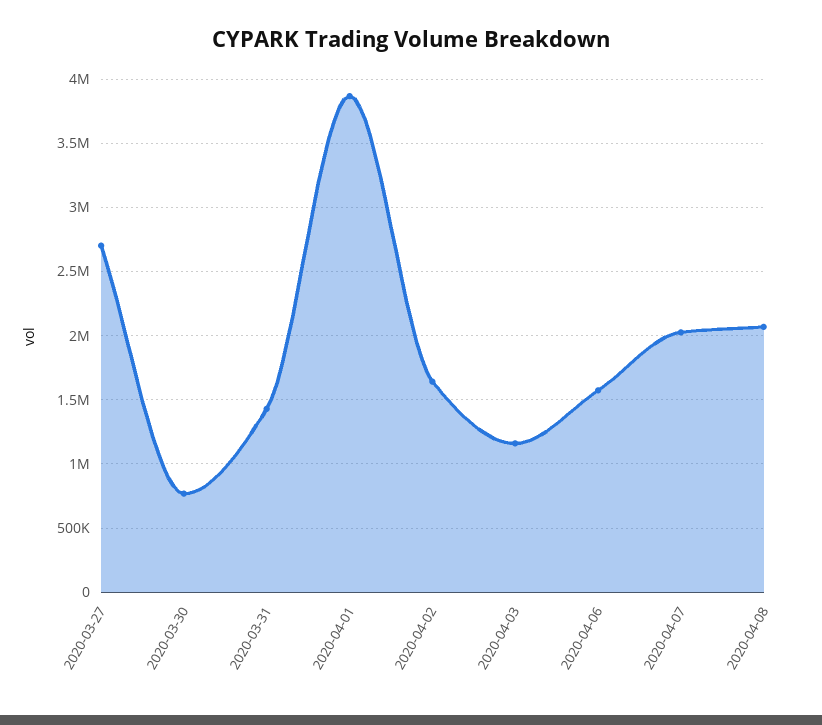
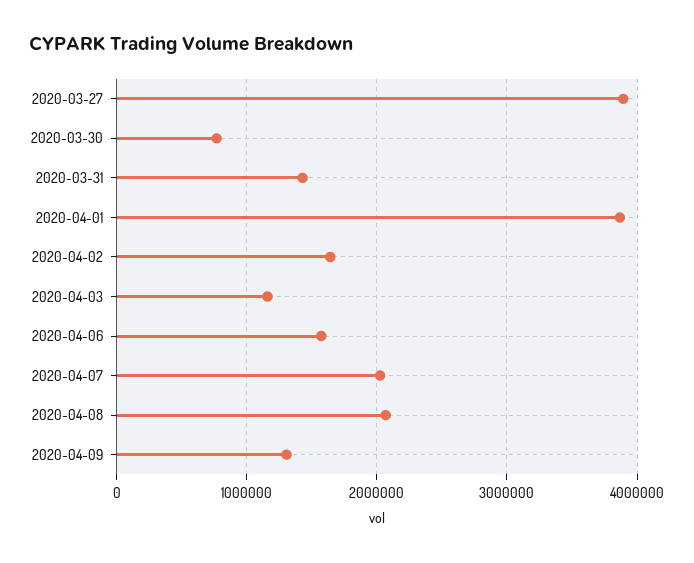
2020-03-27: 2700000 -> 3900000
2020-04-09: none -> 1300000

